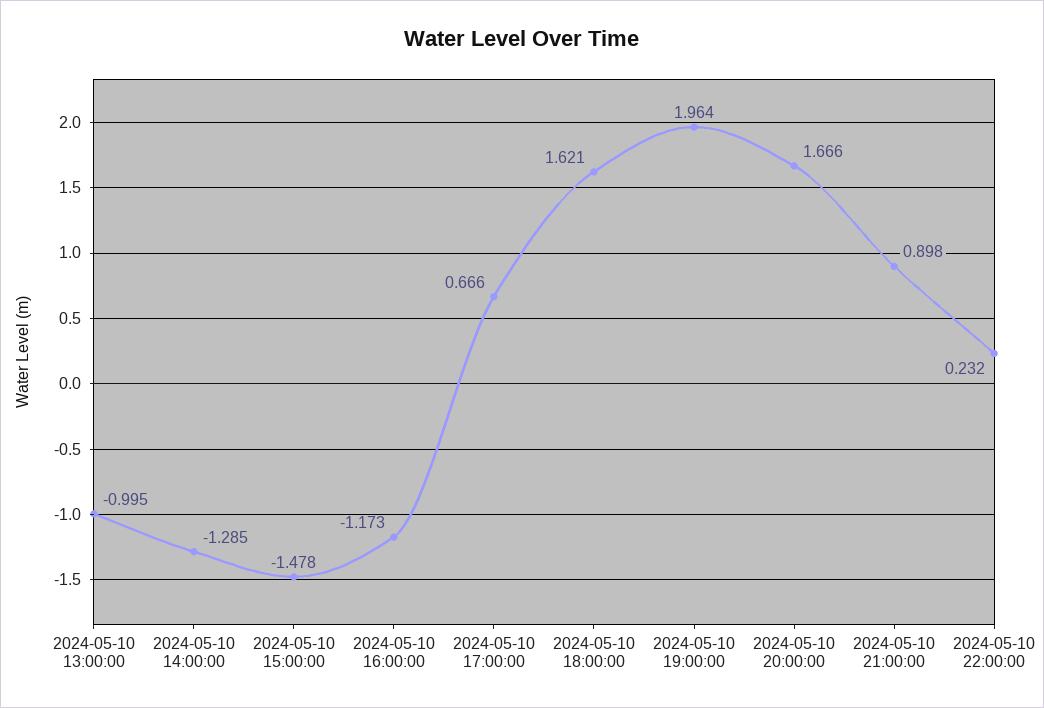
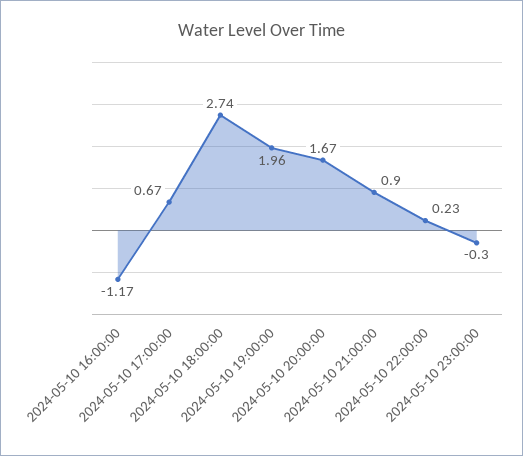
2024-05-10 13:00:00: -0.995 -> none
2024-05-10 14:00:00: -1.285 -> none
2024-05-10 15:00:00: -1.478 -> none
2024-05-10 18:00:00: 1.621 -> 2.74
2024-05-10 23:00:00: none -> -0.3

